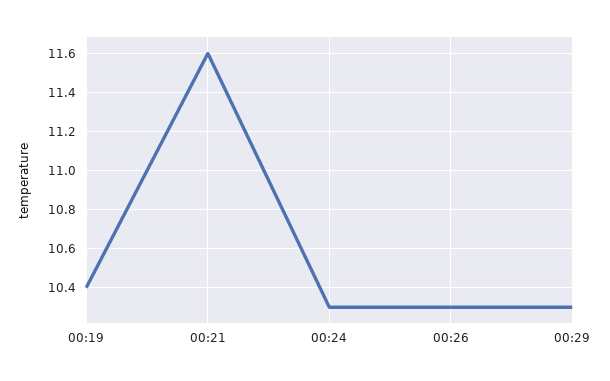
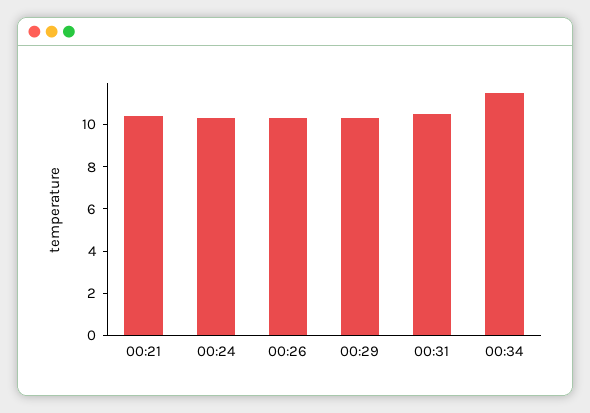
00:19: 10.4 -> none
00:21: 11.6 -> 10.5
00:31: none -> 10.5
00:34: none -> 11.5

